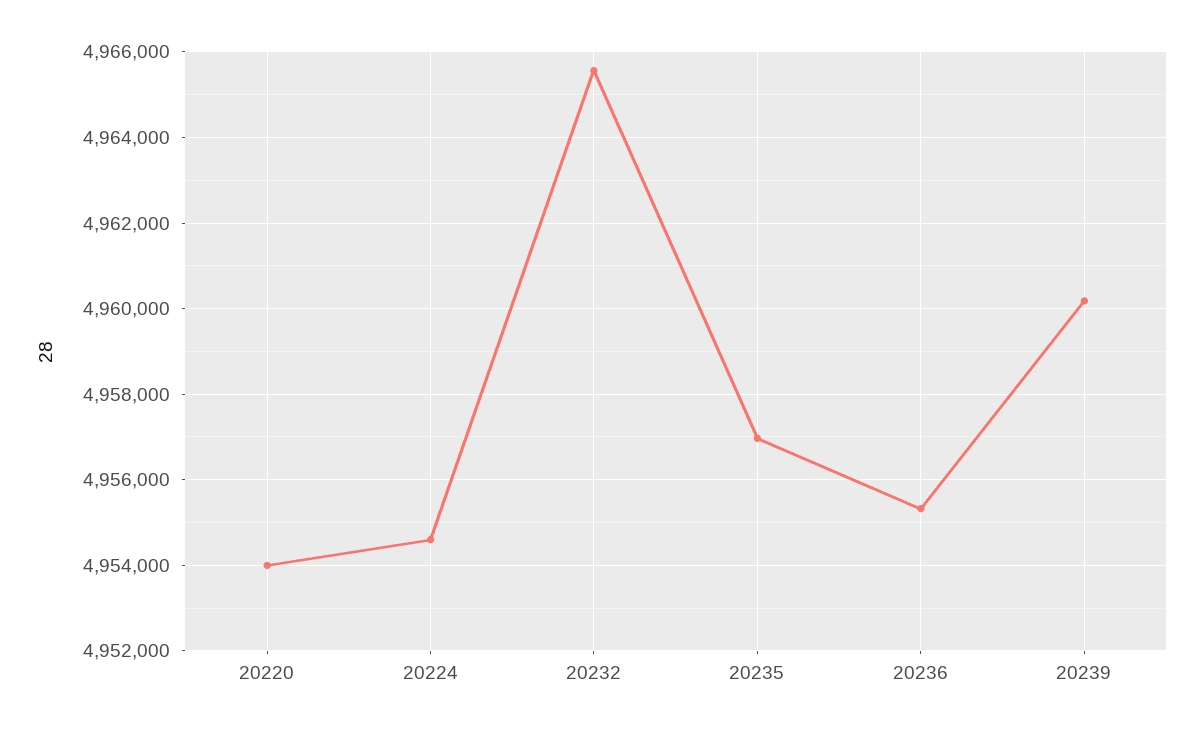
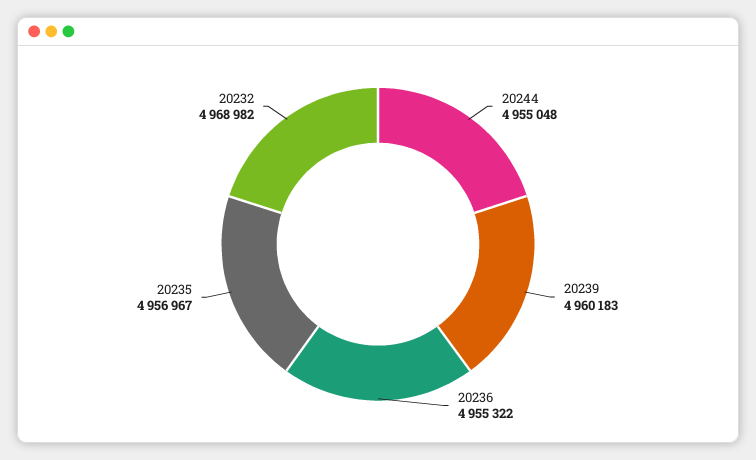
20220: 4954000 -> none
20224: 4954600 -> none
20232: 4965600 -> 4968982
20244: none -> 4955048

